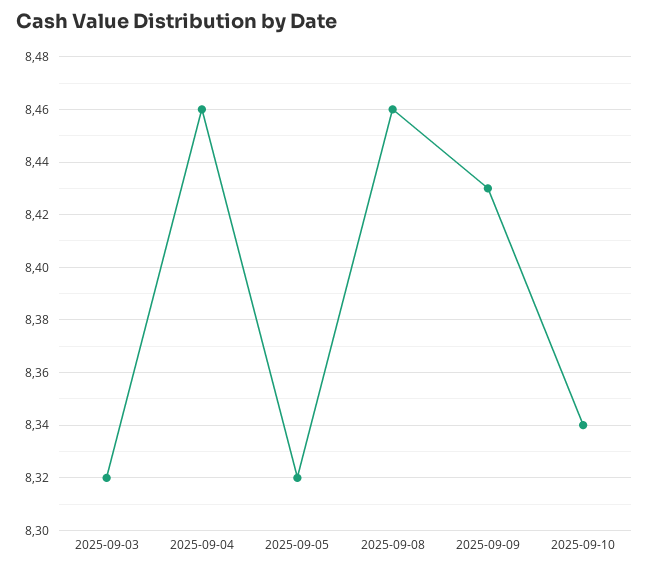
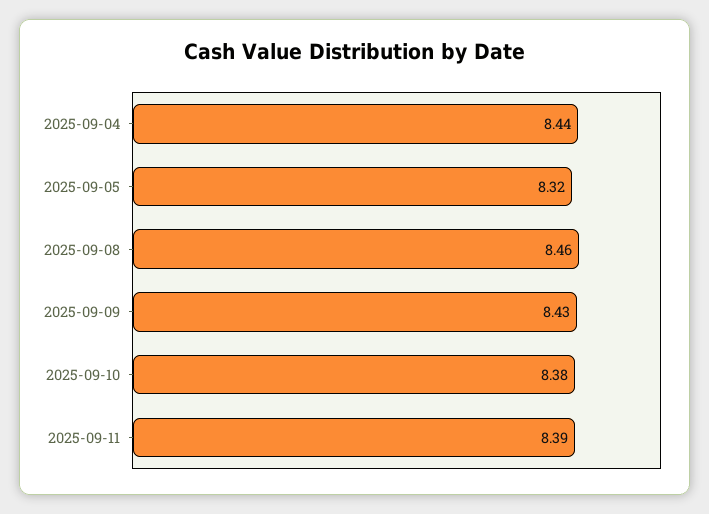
2025-09-03: 8.32 -> none
2025-09-04: 8.46 -> 8.44
2025-09-10: 8.34 -> 8.38
2025-09-11: none -> 8.39

